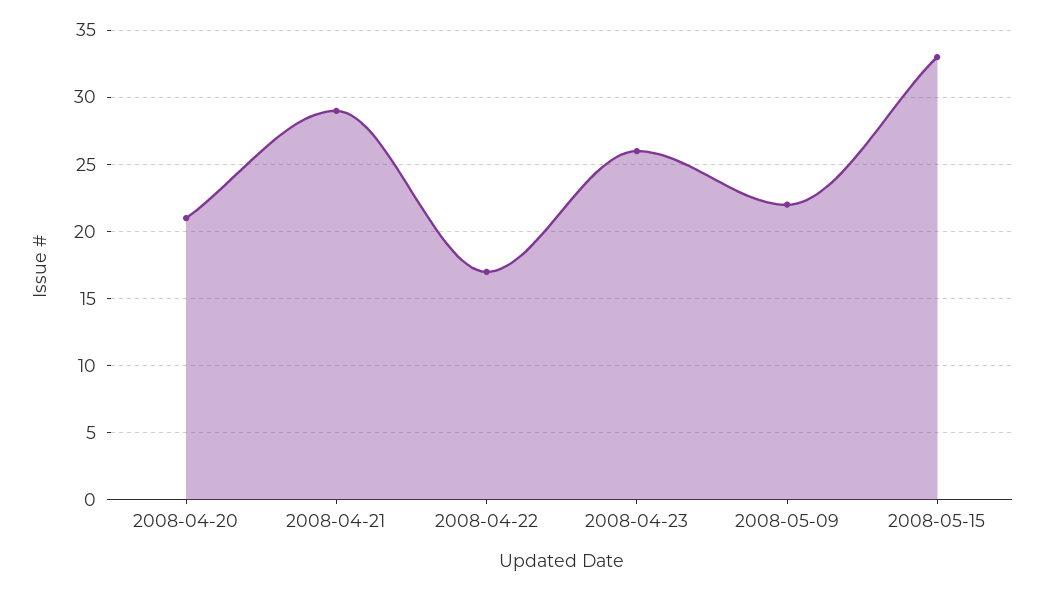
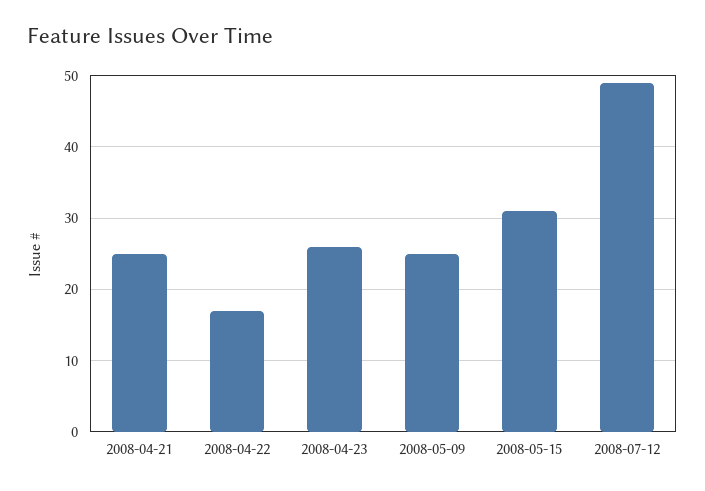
2008-04-20: 21 -> none
2008-04-21: 29 -> 25
2008-05-09: 22 -> 25
2008-05-15: 33 -> 31
2008-07-12: none -> 49

